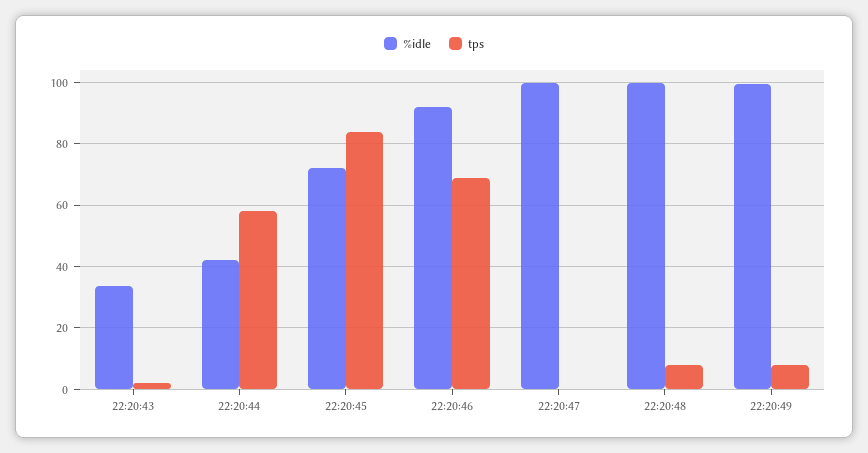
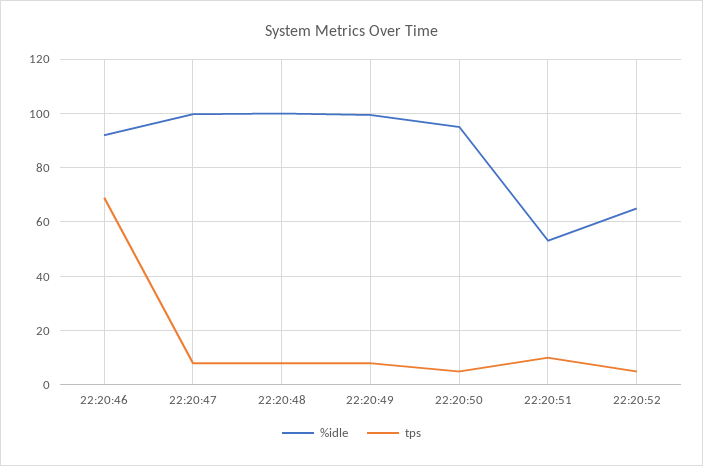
%idle, 22:20:43: 34 -> none
tps, 22:20:43: 2 -> none
%idle, 22:20:44: 42 -> none
tps, 22:20:44: 58 -> none
%idle, 22:20:45: 72 -> none
tps, 22:20:45: 84 -> none
tps, 22:20:47: 0 -> 7.5
%idle, 22:20:50: none -> 95
tps, 22:20:50: none -> 5
%idle, 22:20:51: none -> 52.5
tps, 22:20:51: none -> 10
%idle, 22:20:52: none -> 65
tps, 22:20:52: none -> 5

